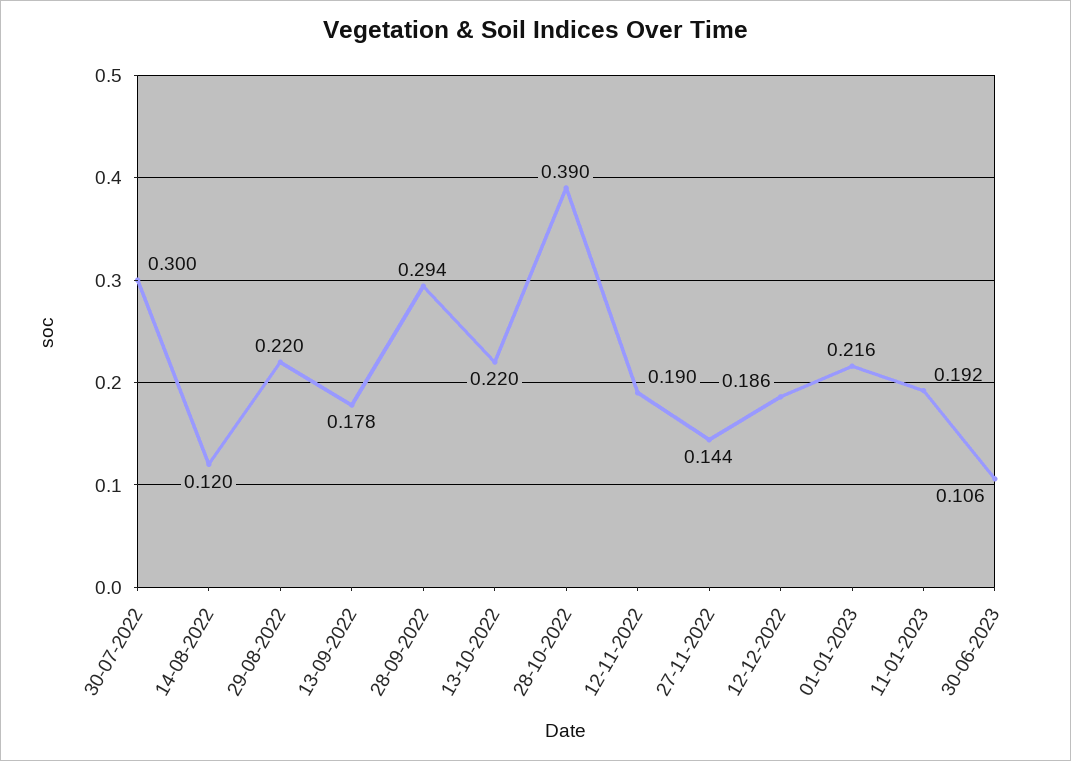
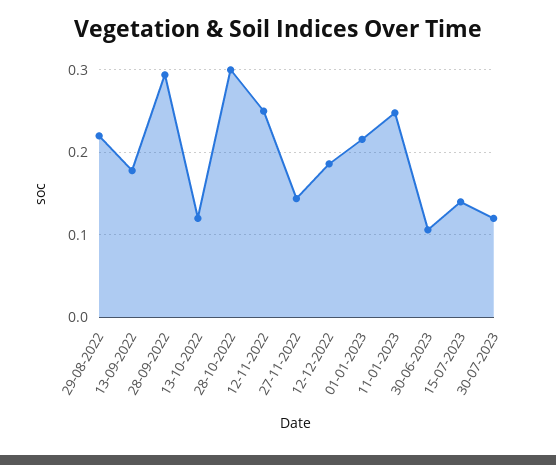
30-07-2022: 0.3 -> none
14-08-2022: 0.12 -> none
13-10-2022: 0.22 -> 0.12
28-10-2022: 0.39 -> 0.3
12-11-2022: 0.19 -> 0.25
11-01-2023: 0.192 -> 0.25
15-07-2023: none -> 0.14
30-07-2023: none -> 0.12

